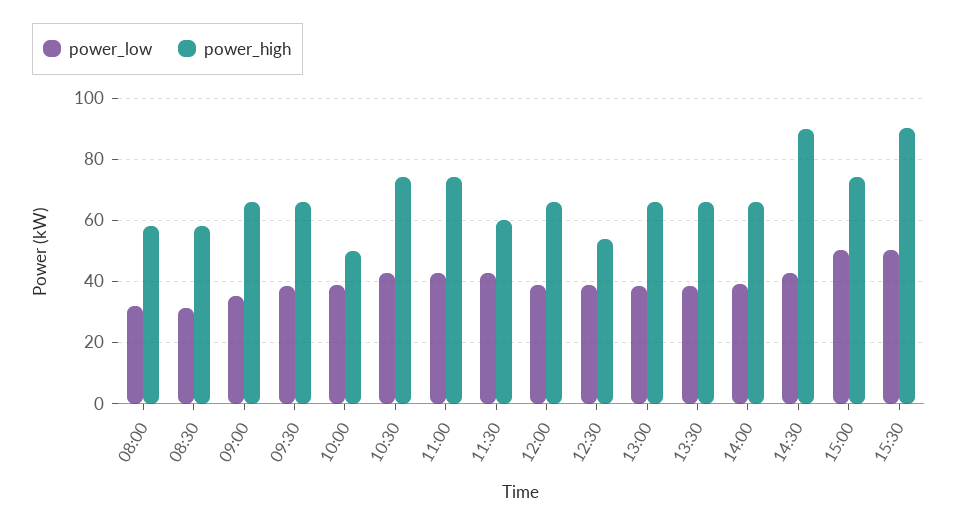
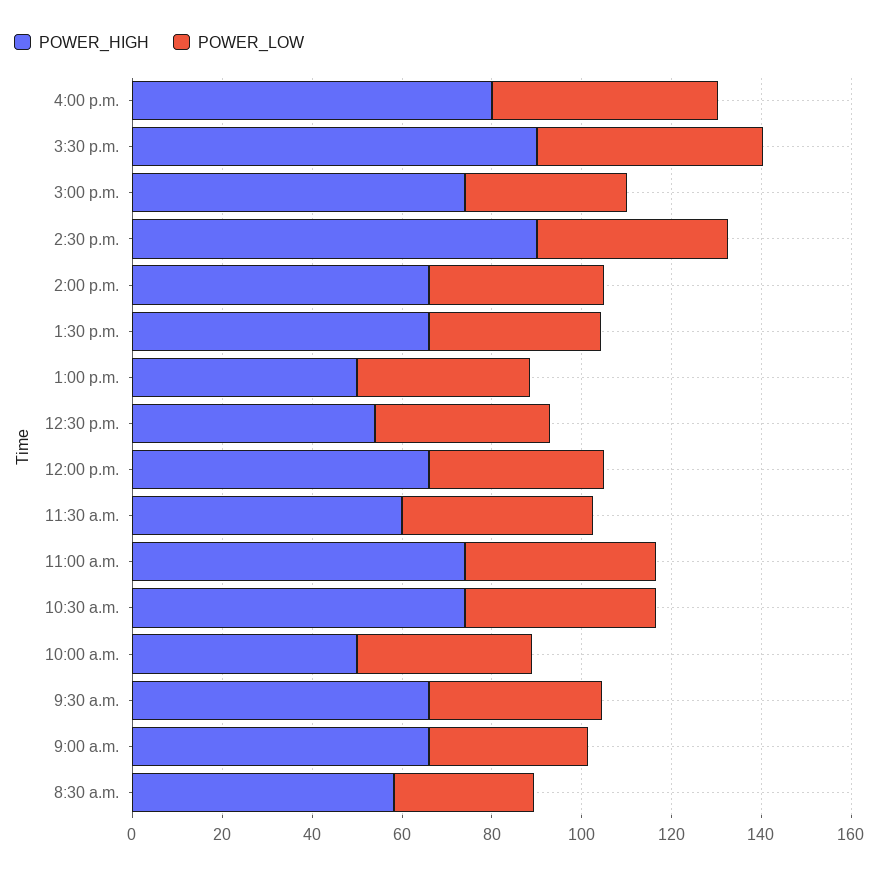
power_low, 08:00: 32 -> none
power_high, 08:00: 58 -> none
power_high, 13:00: 66 -> 50
power_low, 15:00: 50 -> 35
power_high, 4:00 p.m.: none -> 80
power_low, 4:00 p.m.: none -> 50

